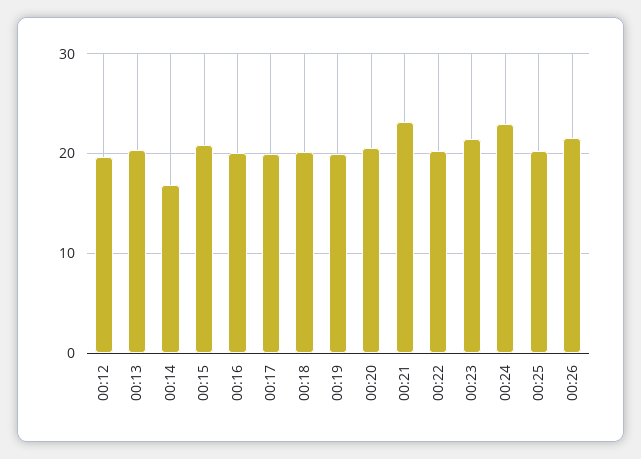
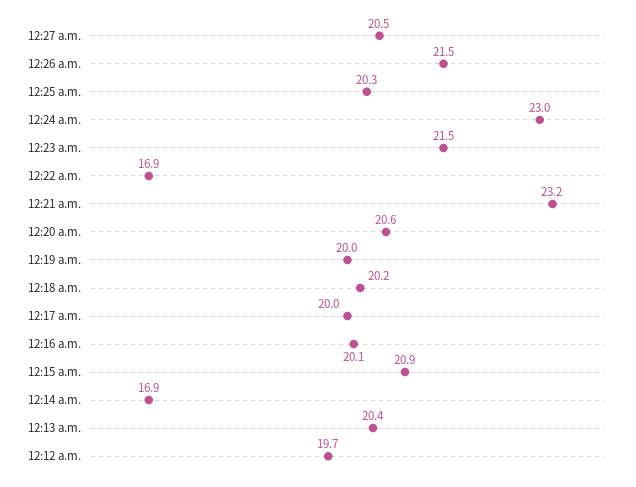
00:22: 20 -> 16.9
12:27 a.m.: none -> 20.5

